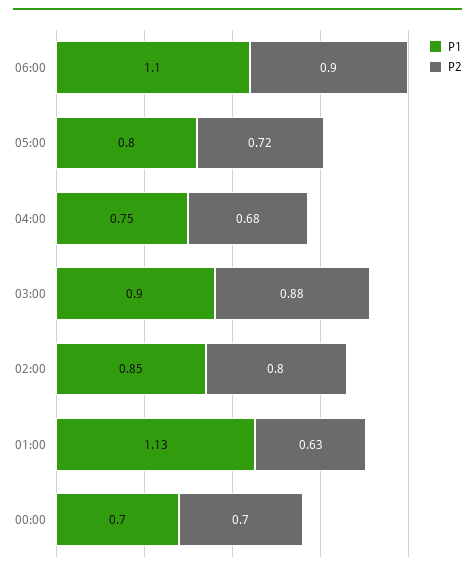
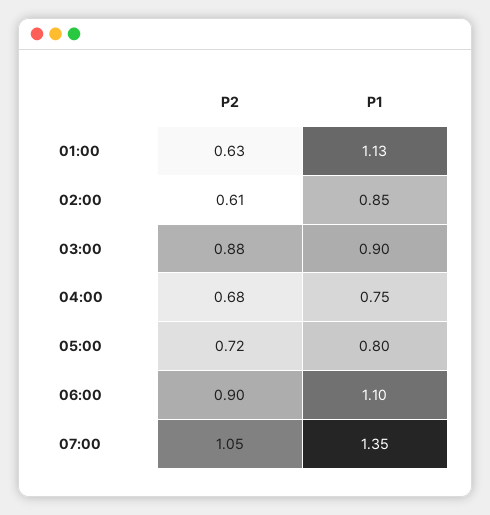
P2, 02:00: 0.8 -> 0.61
P1, 00:00: 0.7 -> none
P2, 00:00: 0.7 -> none
P2, 07:00: none -> 1.05
P1, 07:00: none -> 1.35

